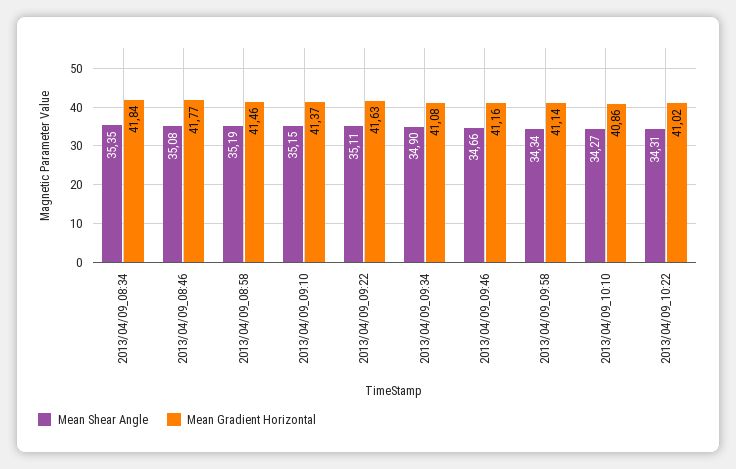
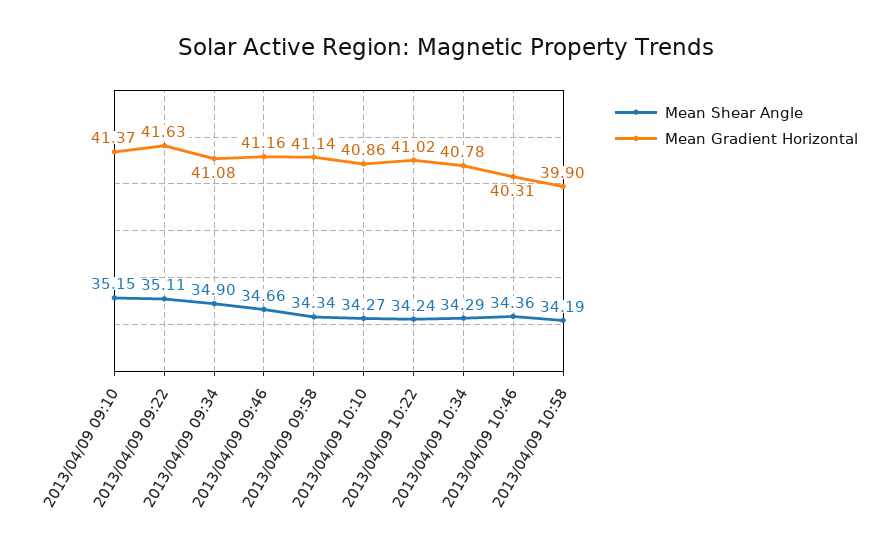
Mean Shear Angle, 2013/04/09_08:34: 35.35 -> none
Mean Gradient Horizontal, 2013/04/09_08:34: 41.84 -> none
Mean Shear Angle, 2013/04/09_08:46: 35.08 -> none
Mean Gradient Horizontal, 2013/04/09_08:46: 41.77 -> none
Mean Shear Angle, 2013/04/09_08:58: 35.19 -> none
Mean Gradient Horizontal, 2013/04/09_08:58: 41.46 -> none
Mean Shear Angle, 2013/04/09_10:22: 34.31 -> 34.24
Mean Shear Angle, 2013/04/09 10:34: none -> 34.29
Mean Gradient Horizontal, 2013/04/09 10:34: none -> 40.78
Mean Shear Angle, 2013/04/09 10:46: none -> 34.36
Mean Gradient Horizontal, 2013/04/09 10:46: none -> 40.31
Mean Shear Angle, 2013/04/09 10:58: none -> 34.19
Mean Gradient Horizontal, 2013/04/09 10:58: none -> 39.9

